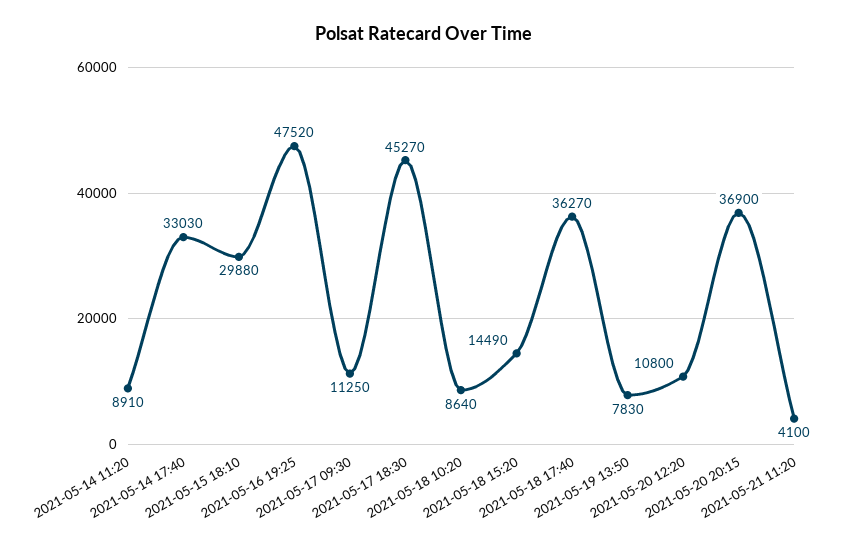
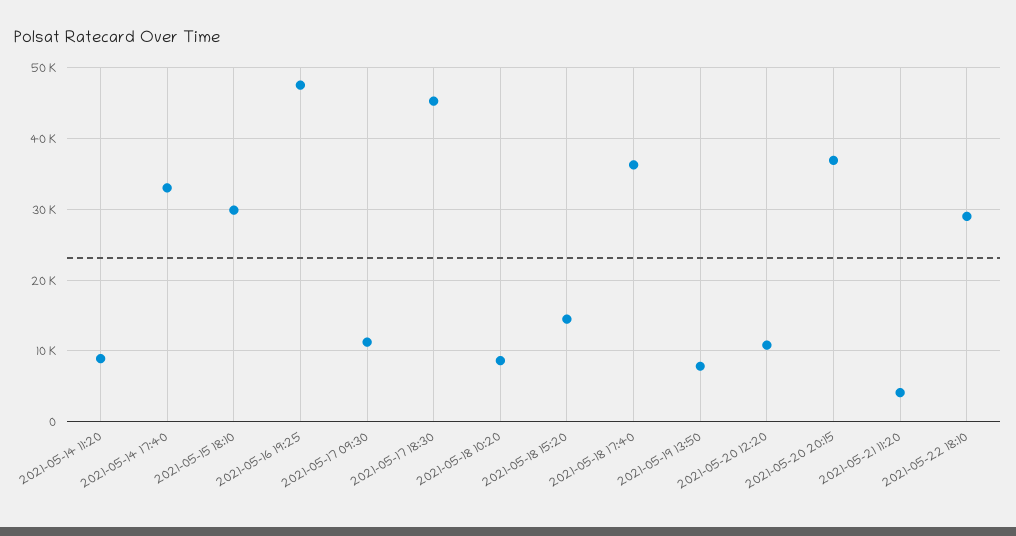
2021-05-22 18:10: none -> 29000

